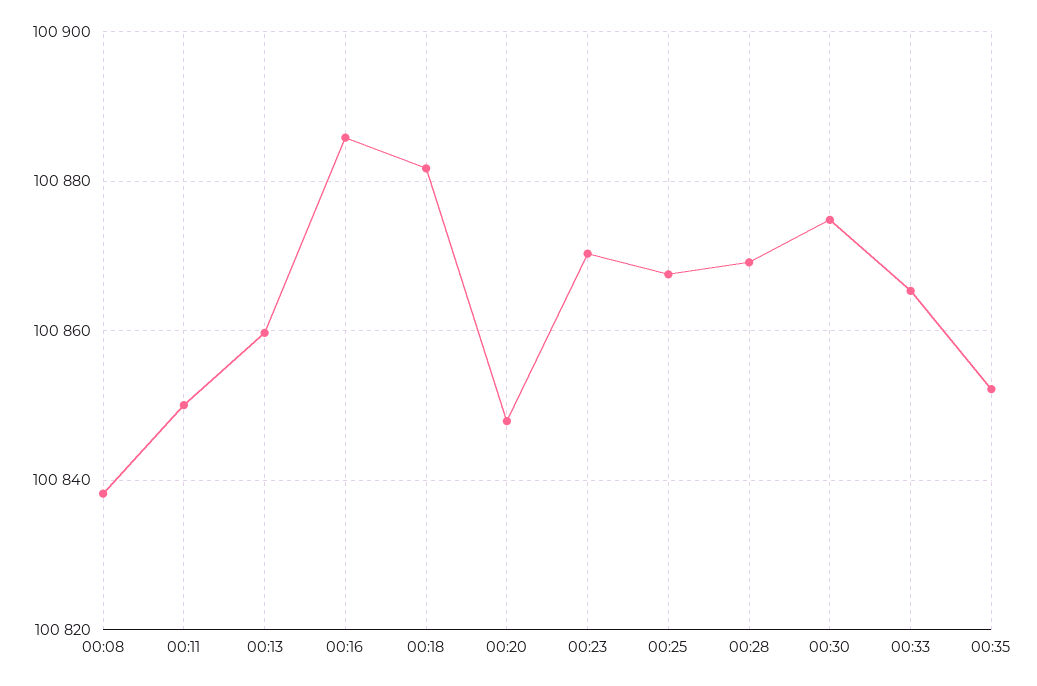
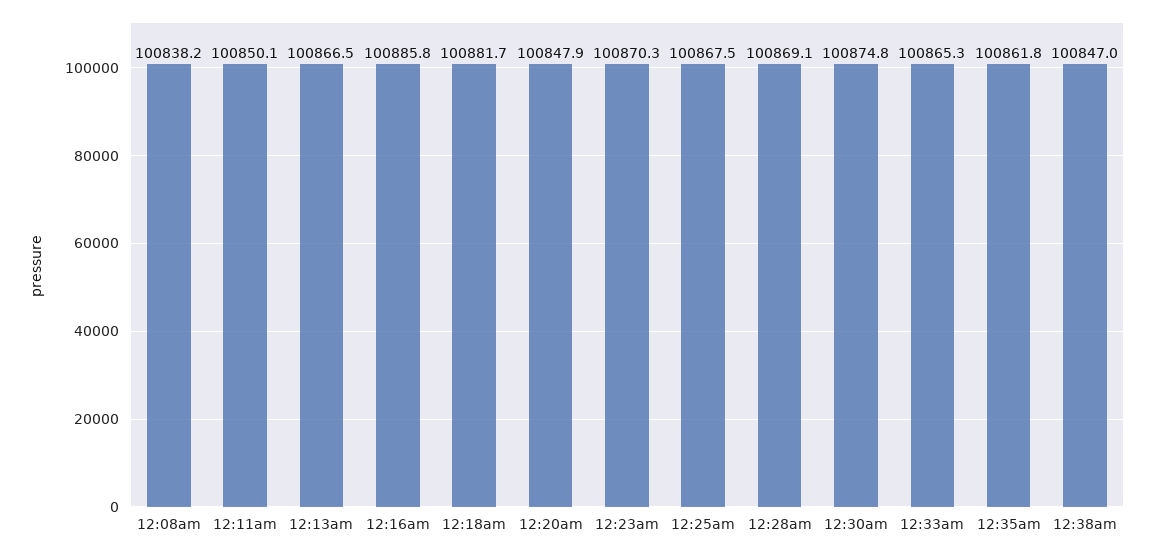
00:13: 100860 -> 100866.5
00:35: 100852 -> 100861.8
12:38am: none -> 100847

